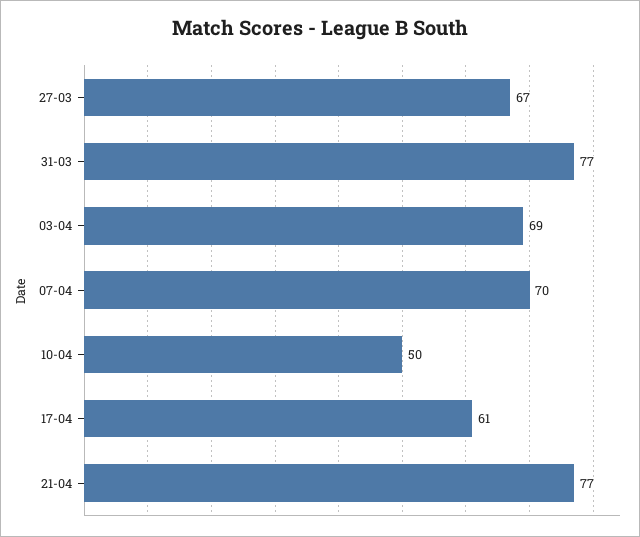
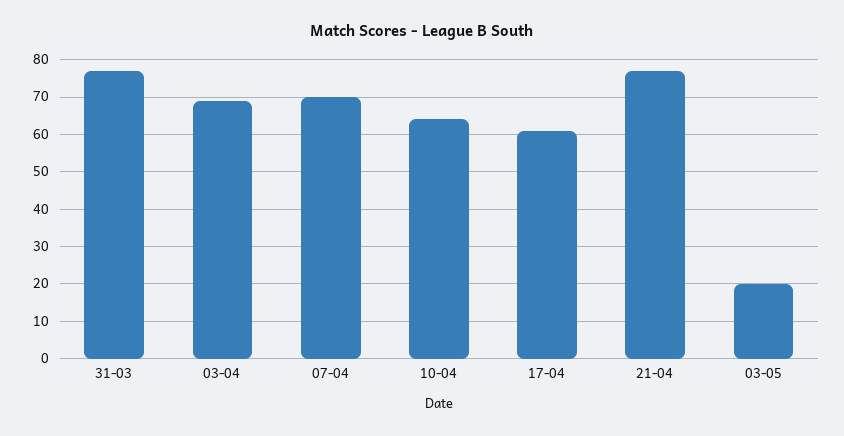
27-03: 67 -> none
10-04: 50 -> 65
03-05: none -> 20

